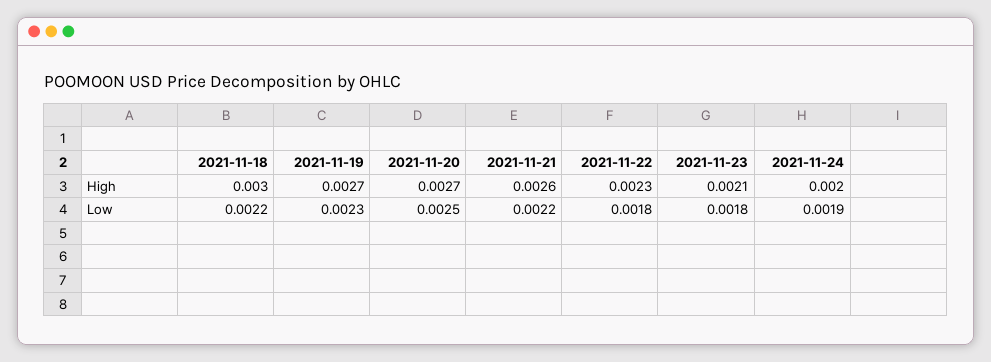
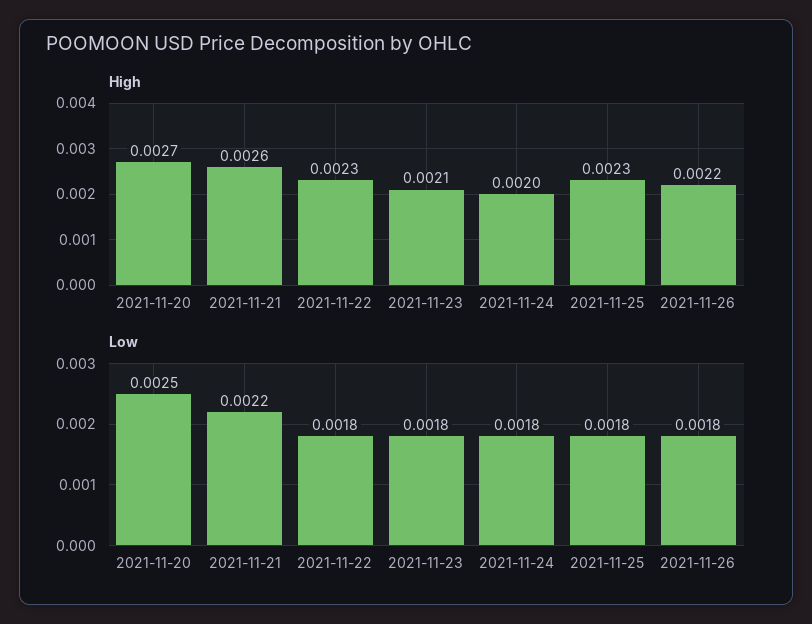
High, 2021-11-18: 0.003 -> none
High, 2021-11-19: 0.0027 -> none
Low, 2021-11-18: 0.0022 -> none
Low, 2021-11-19: 0.0023 -> none
Low, 2021-11-24: 0.0019 -> 0.0018
High, 2021-11-25: none -> 0.0023
High, 2021-11-26: none -> 0.0022
Low, 2021-11-25: none -> 0.0018
Low, 2021-11-26: none -> 0.0018

